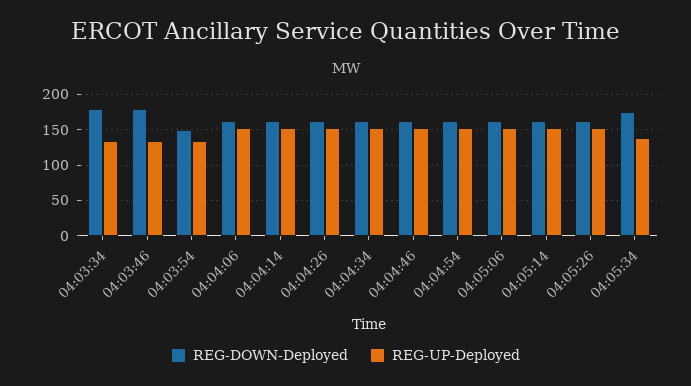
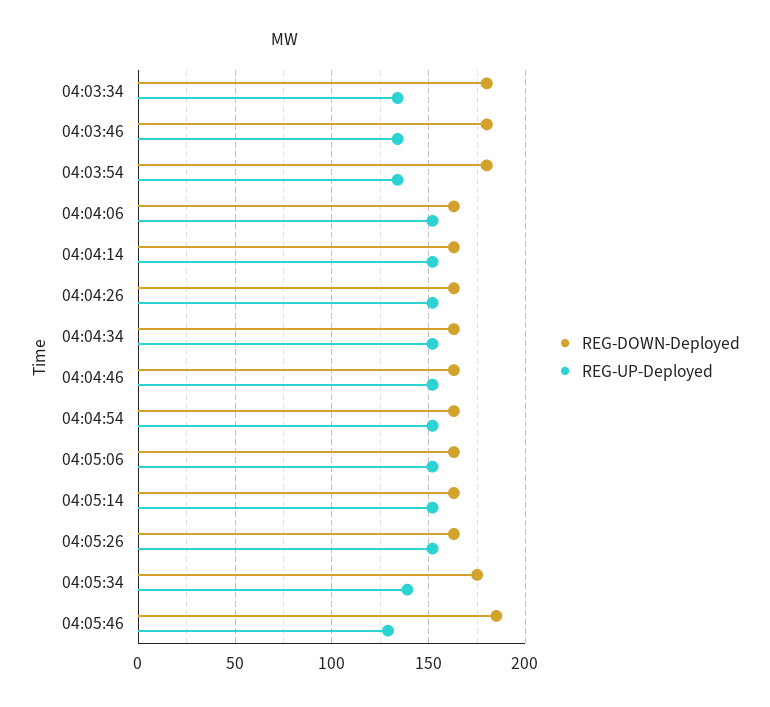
REG-DOWN-Deployed, 04:03:54: 150 -> 180
REG-DOWN-Deployed, 04:05:46: none -> 185
REG-UP-Deployed, 04:05:46: none -> 130

